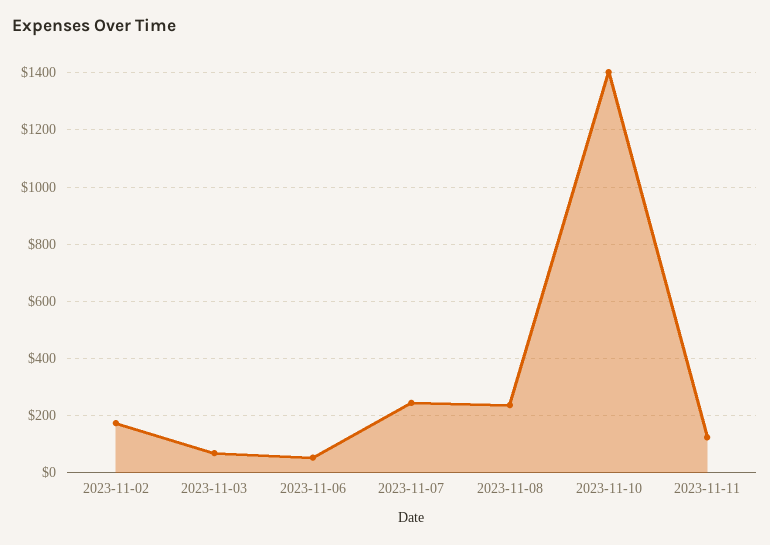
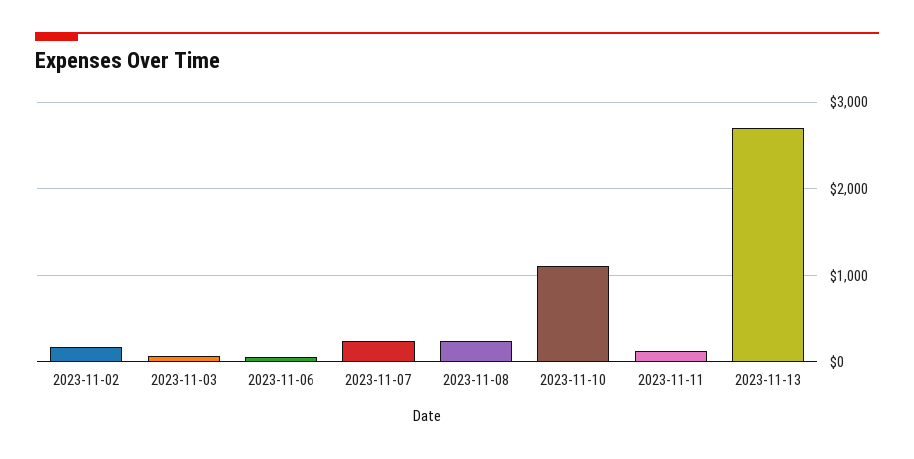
2023-11-10: 1400 -> 1100
2023-11-13: none -> 2700

